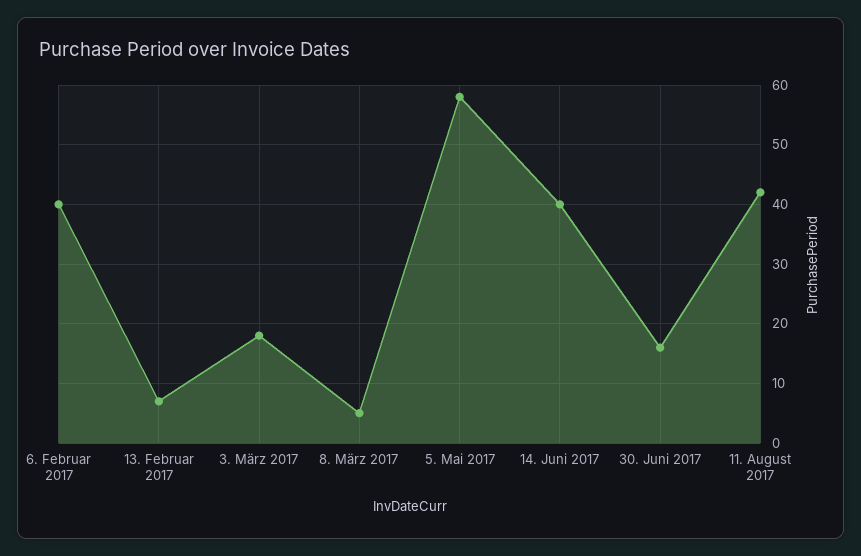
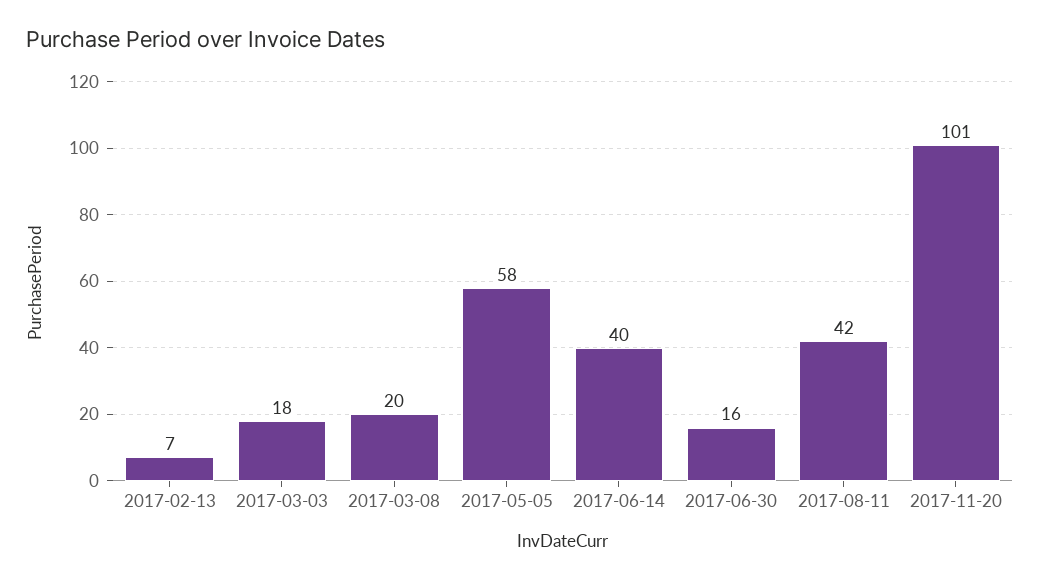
6. Februar 2017: 40 -> none
8. März 2017: 5 -> 20
2017-11-20: none -> 101

